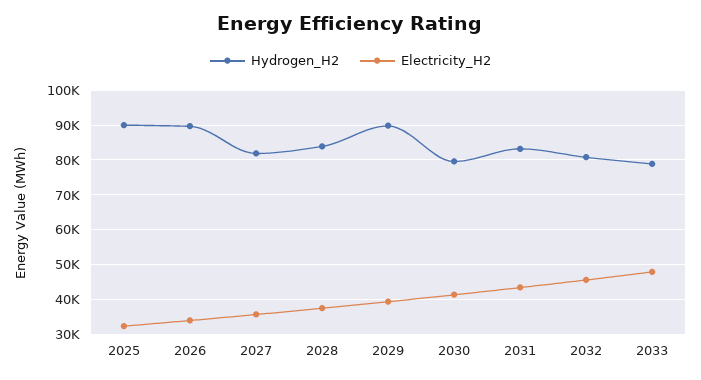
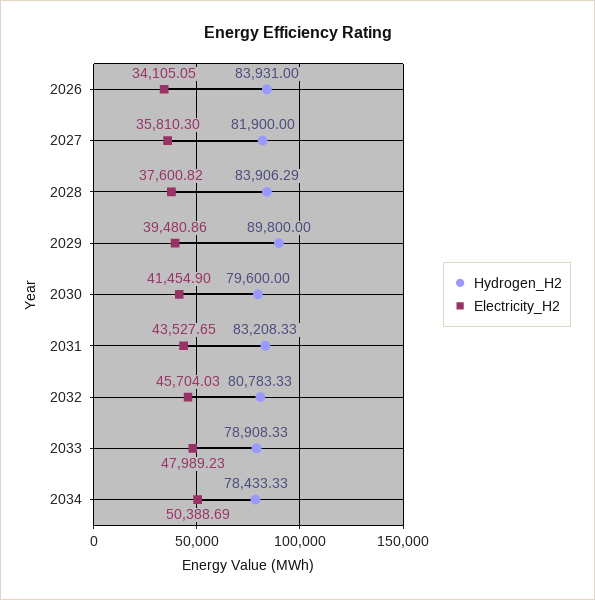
Hydrogen_H2, 2025: 90000 -> none
Electricity_H2, 2025: 32000 -> none
Hydrogen_H2, 2026: 90000 -> 83931
Hydrogen_H2, 2034: none -> 78433.33
Electricity_H2, 2034: none -> 50388.69

